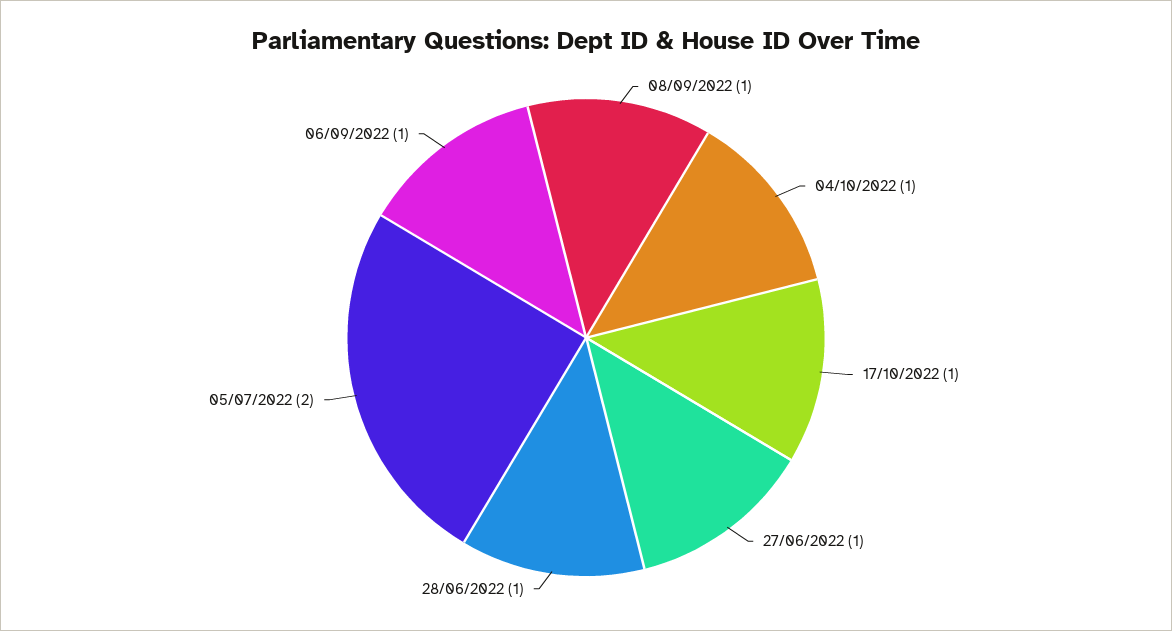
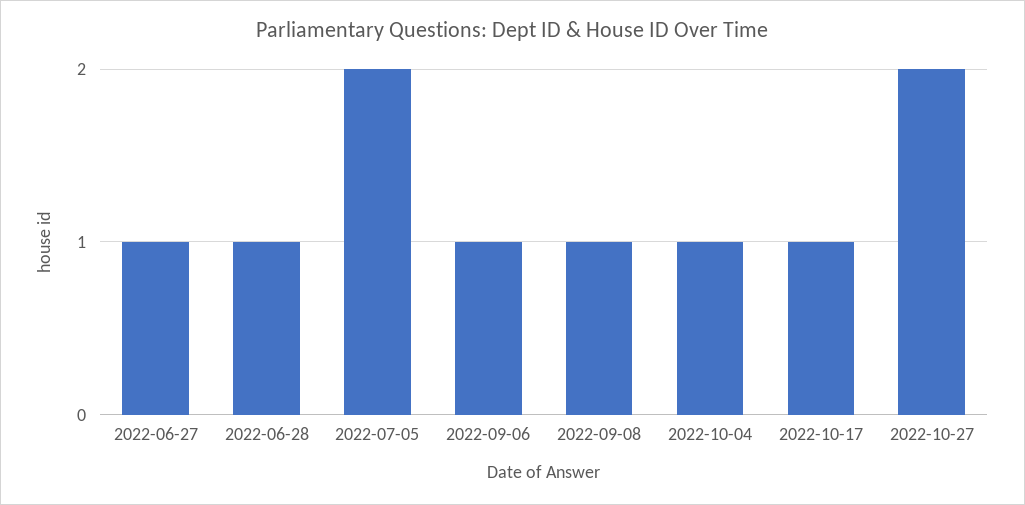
2022-10-27: none -> 2

